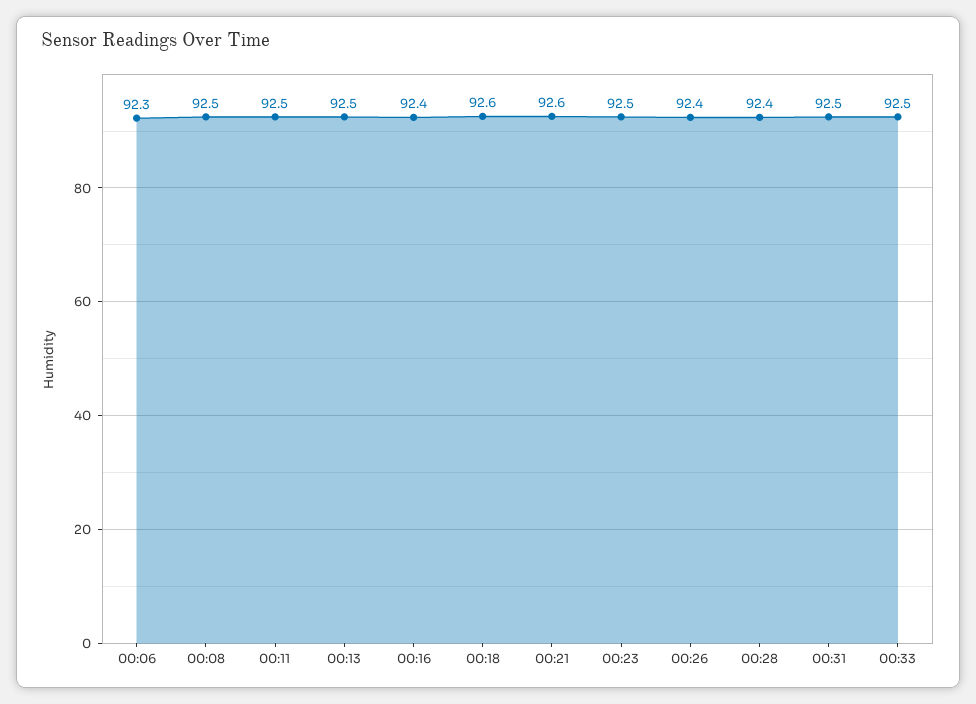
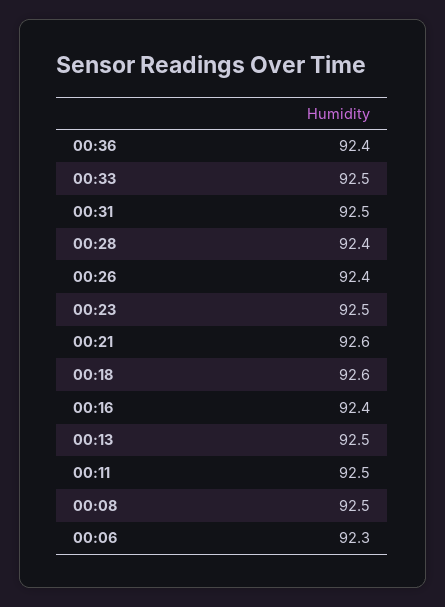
00:36: none -> 92.4

